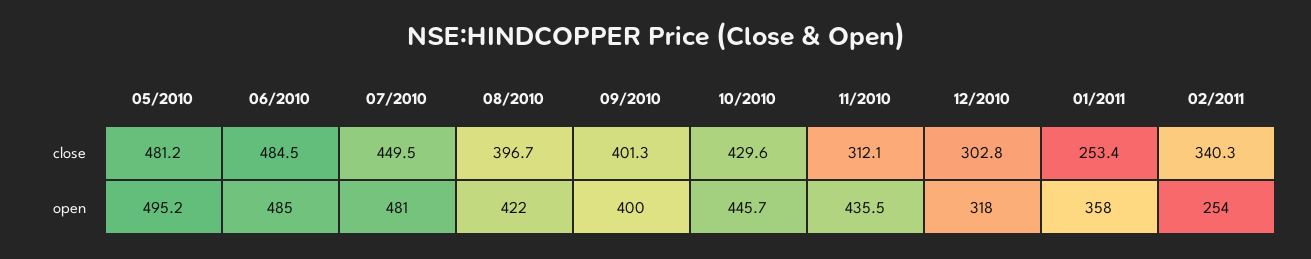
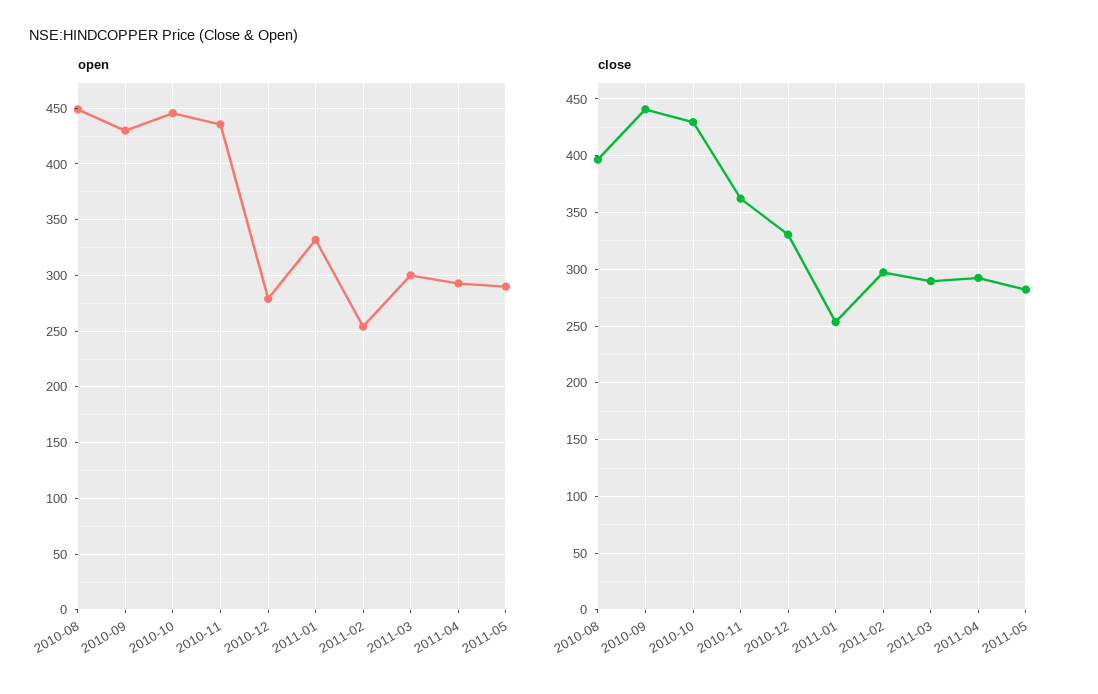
close, 05/2010: 481.2 -> none
close, 06/2010: 484.5 -> none
close, 07/2010: 449.5 -> none
close, 09/2010: 401.3 -> 440
close, 11/2010: 312.1 -> 360
close, 12/2010: 302.8 -> 330
close, 02/2011: 340.3 -> 300
open, 05/2010: 495.2 -> none
open, 06/2010: 485 -> none
open, 07/2010: 481 -> none
open, 08/2010: 422 -> 450
open, 09/2010: 400 -> 430
open, 12/2010: 318 -> 280
open, 01/2011: 358 -> 330
open, 2011-03: none -> 300
open, 2011-04: none -> 290
open, 2011-05: none -> 290
close, 2011-03: none -> 290
close, 2011-04: none -> 290
close, 2011-05: none -> 280

